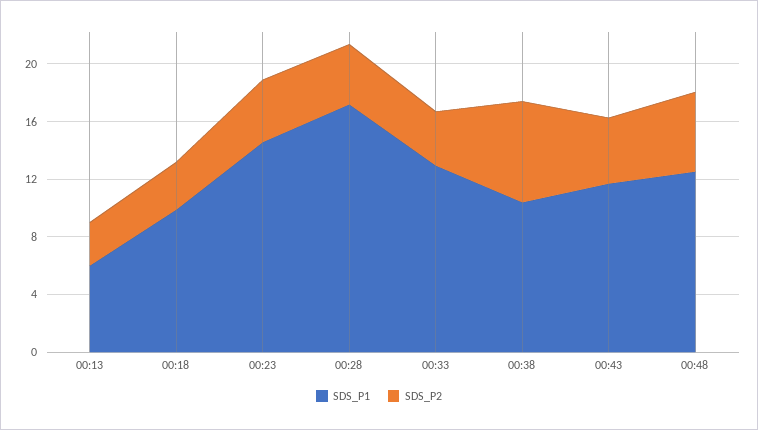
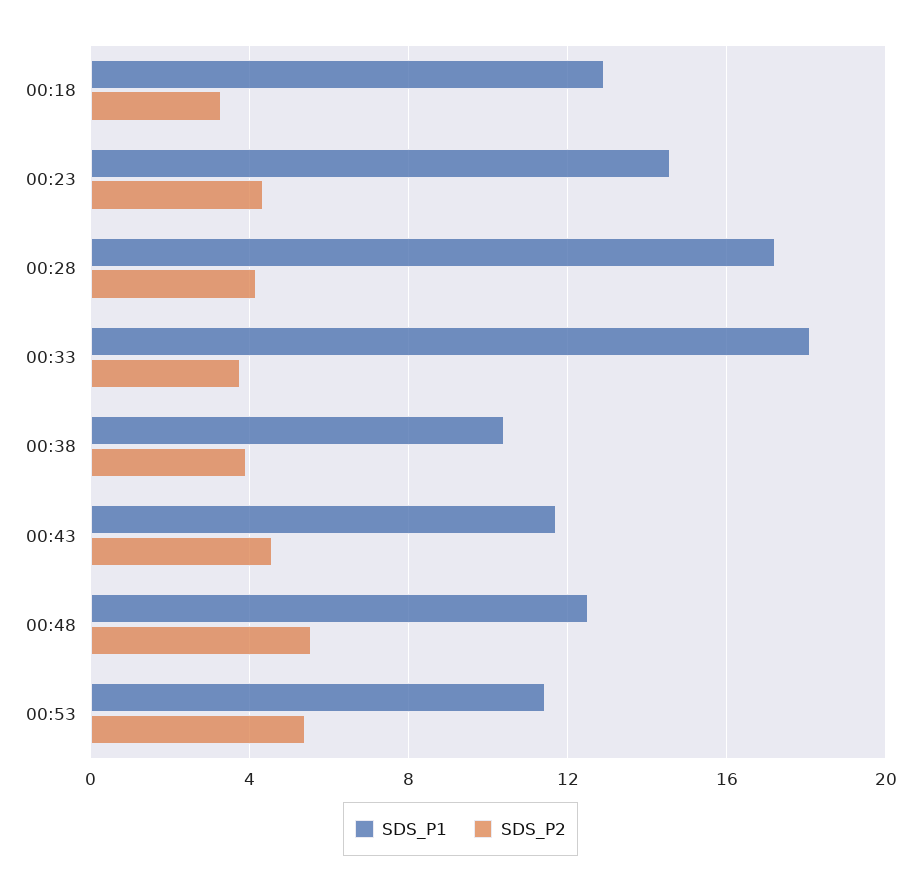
SDS_P1, 00:13: 6 -> none
SDS_P2, 00:13: 3 -> none
SDS_P1, 00:18: 10 -> 13
SDS_P1, 00:33: 13 -> 18
SDS_P2, 00:38: 7 -> 4
SDS_P1, 00:53: none -> 11.5
SDS_P2, 00:53: none -> 5.5

